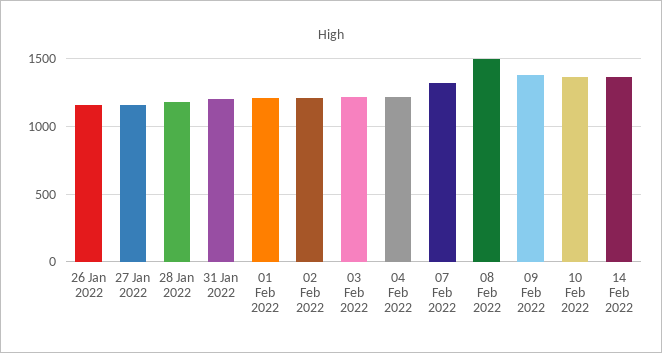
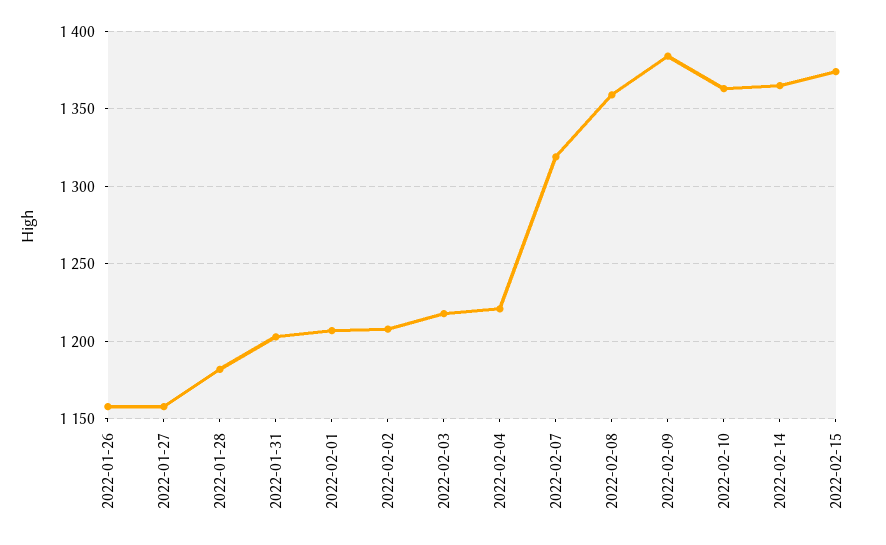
08 Feb 2022: 1500 -> 1360
2022-02-15: none -> 1375

